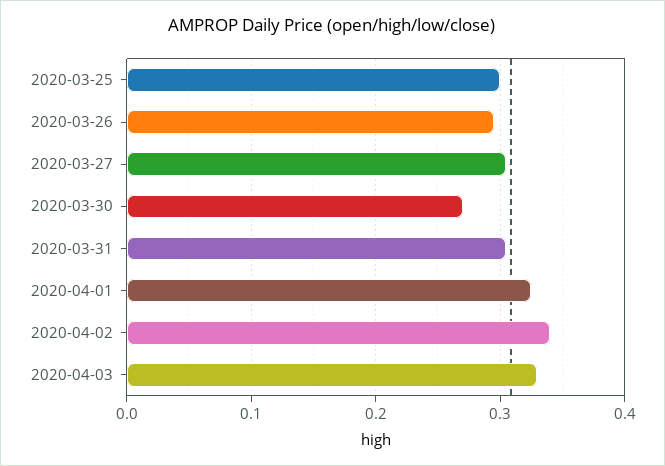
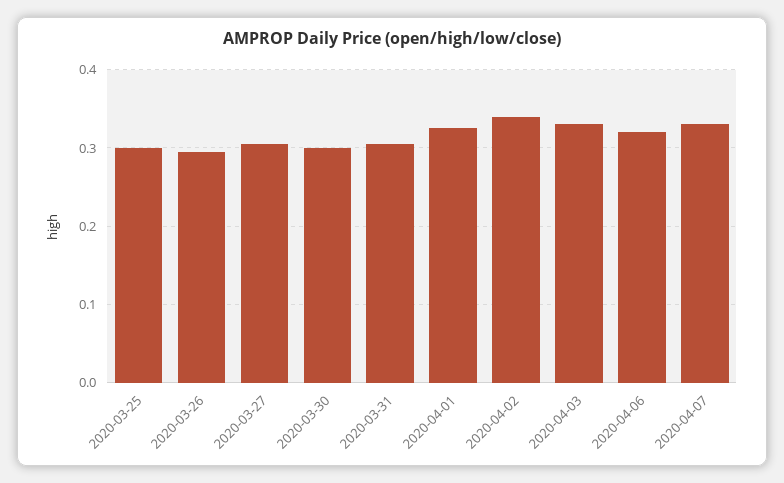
2020-03-30: 0.27 -> 0.3
2020-04-06: none -> 0.32
2020-04-07: none -> 0.33

